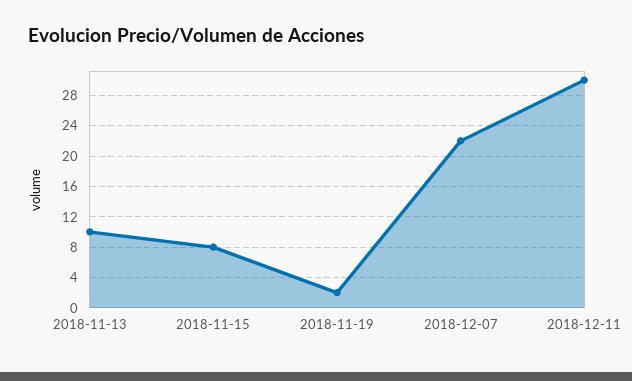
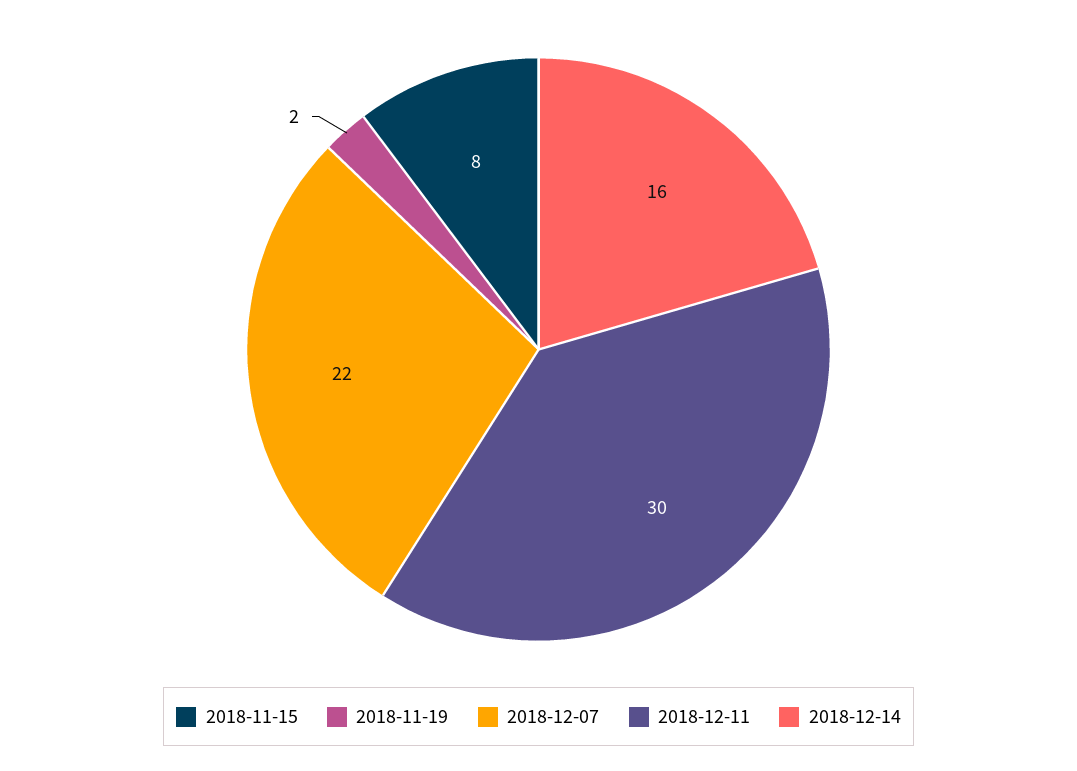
2018-11-13: 10 -> none
2018-12-14: none -> 16

